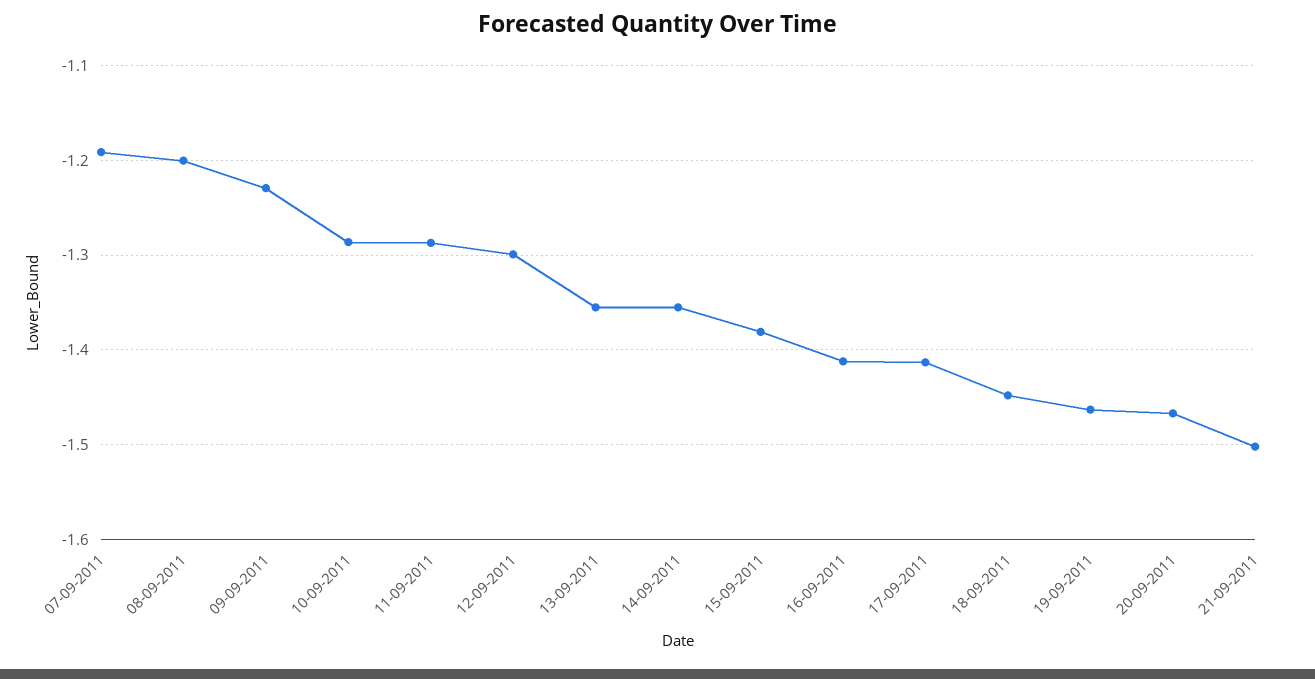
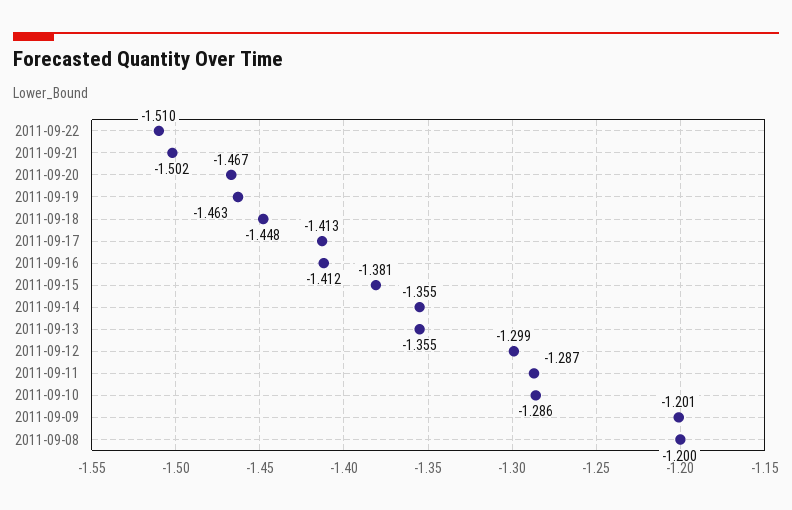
07-09-2011: -1.19 -> none
09-09-2011: -1.23 -> -1.201
2011-09-22: none -> -1.51

